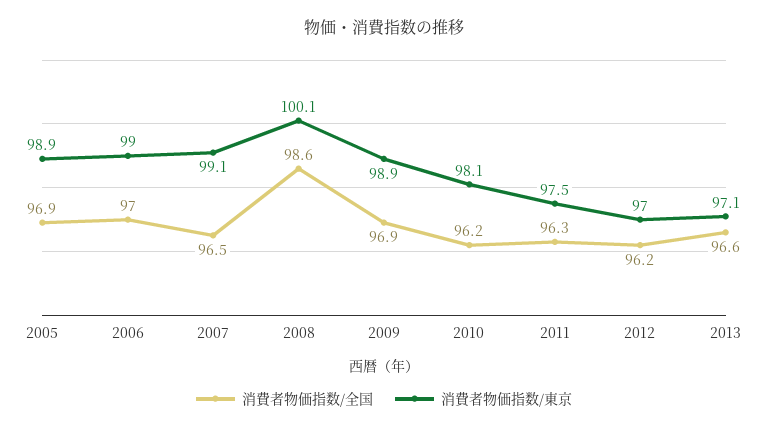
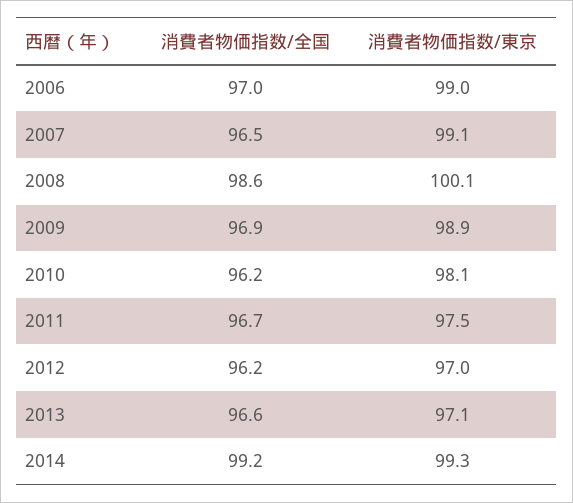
消費者物価指数/全国, 2005: 96.9 -> none
消費者物価指数/東京, 2005: 98.9 -> none
消費者物価指数/全国, 2011: 96.3 -> 96.7
消費者物価指数/全国, 2014: none -> 99.2
消費者物価指数/東京, 2014: none -> 99.3

